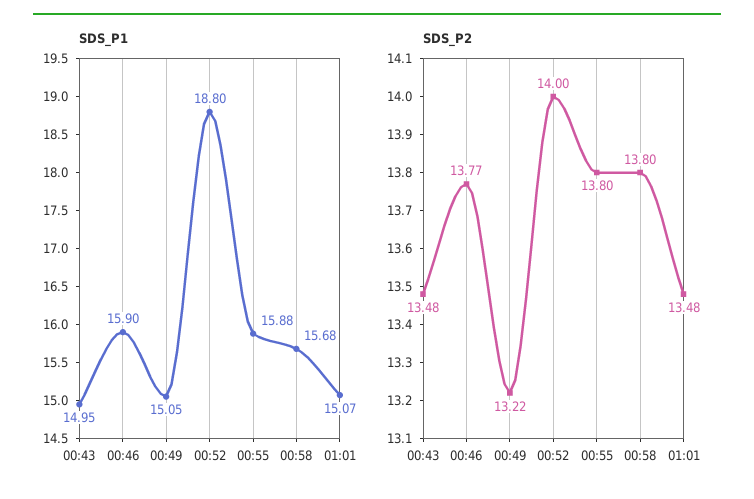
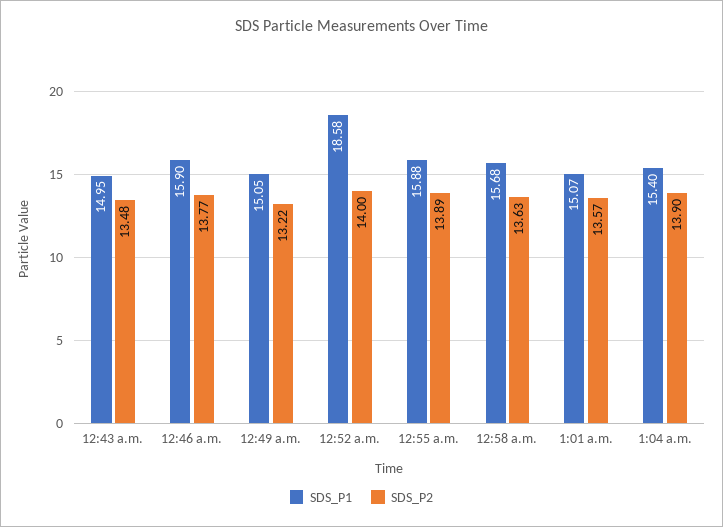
SDS_P1, 00:52: 18.8 -> 18.58
SDS_P2, 00:55: 13.8 -> 13.89
SDS_P2, 00:58: 13.8 -> 13.63
SDS_P2, 01:01: 13.48 -> 13.57
SDS_P1, 1:04 a.m.: none -> 15.4
SDS_P2, 1:04 a.m.: none -> 13.9

